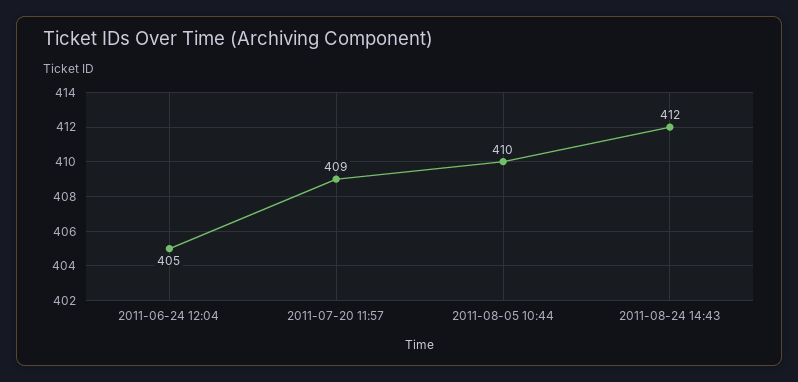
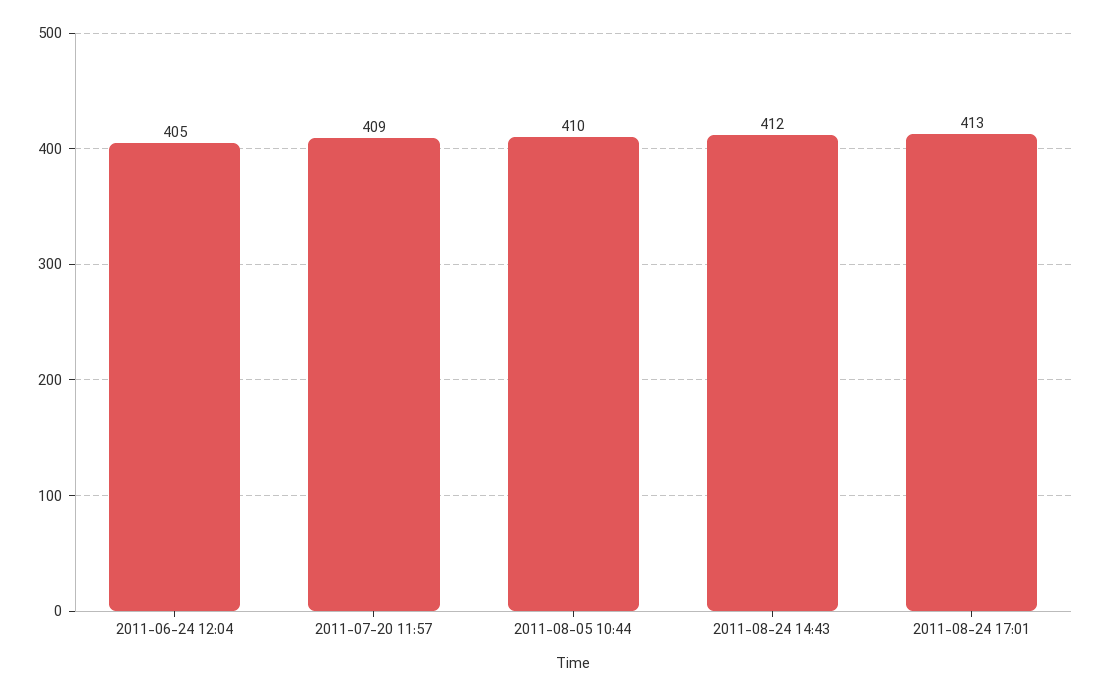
2011-08-24 17:01: none -> 413

